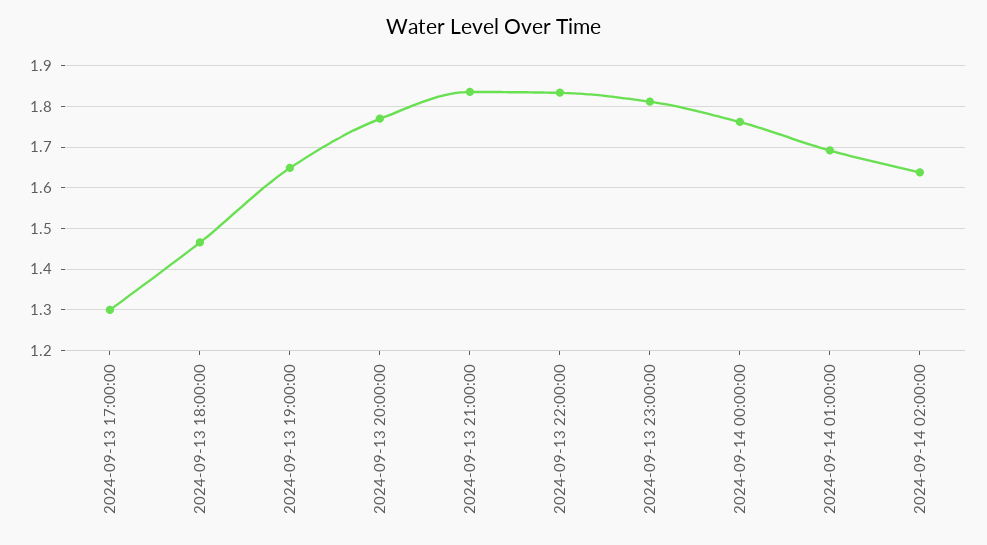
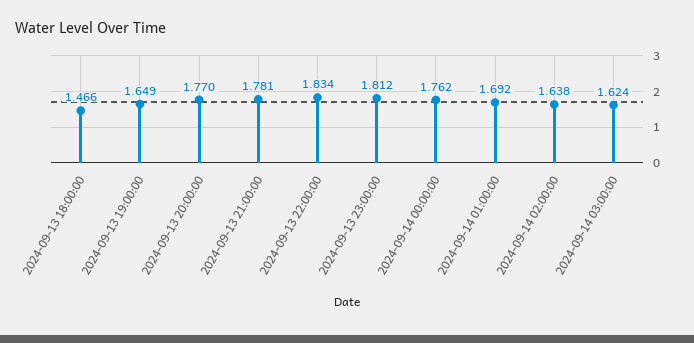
2024-09-13 17:00:00: 1.3 -> none
2024-09-13 21:00:00: 1.84 -> 1.781
2024-09-14 03:00:00: none -> 1.624

